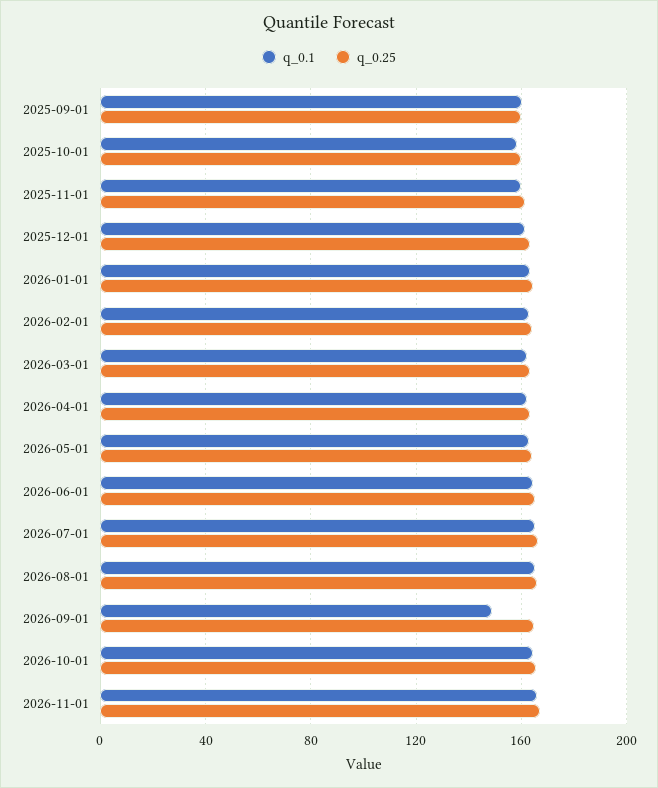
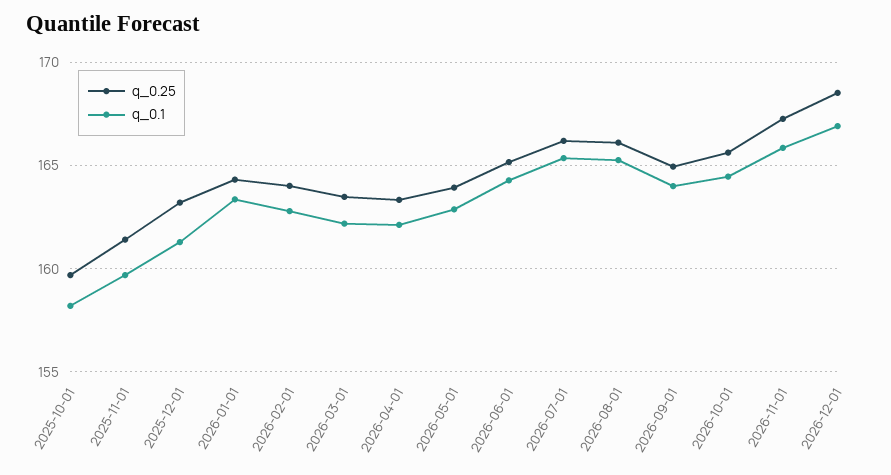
q_0.1, 2025-09-01: 160 -> none
q_0.25, 2025-09-01: 160 -> none
q_0.1, 2026-09-01: 150 -> 164
q_0.25, 2026-12-01: none -> 168.5
q_0.1, 2026-12-01: none -> 167

